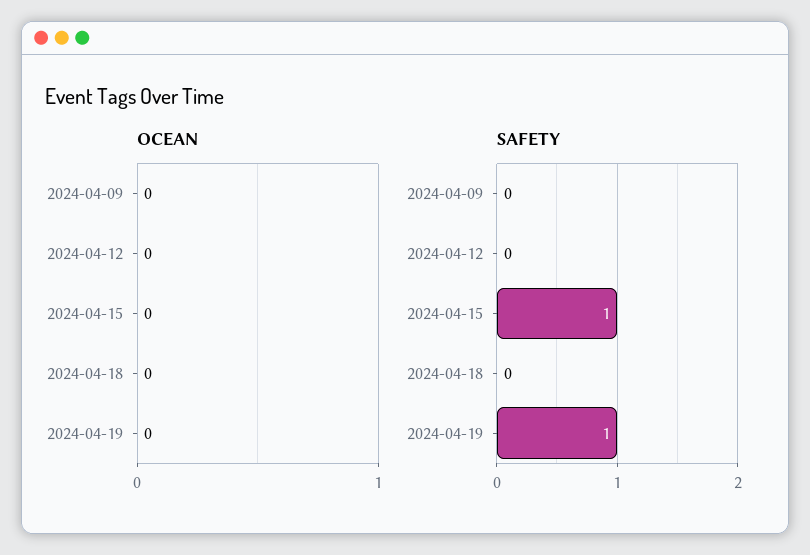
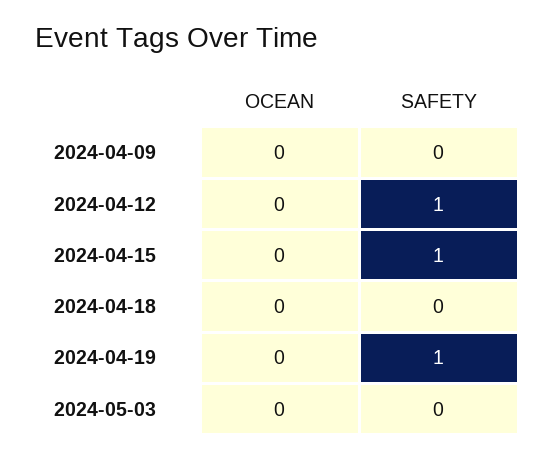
SAFETY, 2024-04-12: 0 -> 1
OCEAN, 2024-05-03: none -> 0
SAFETY, 2024-05-03: none -> 0

